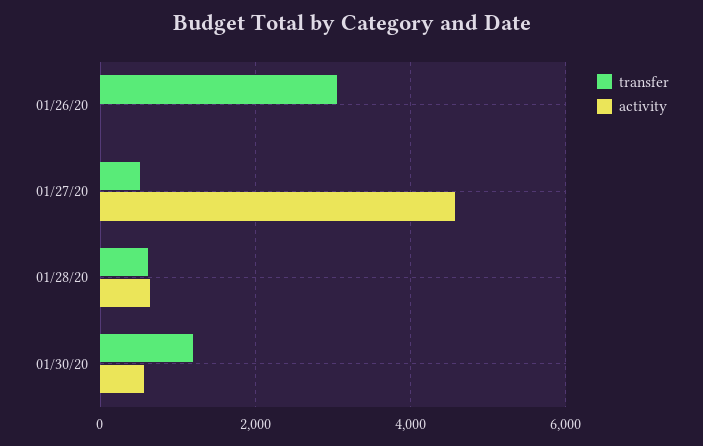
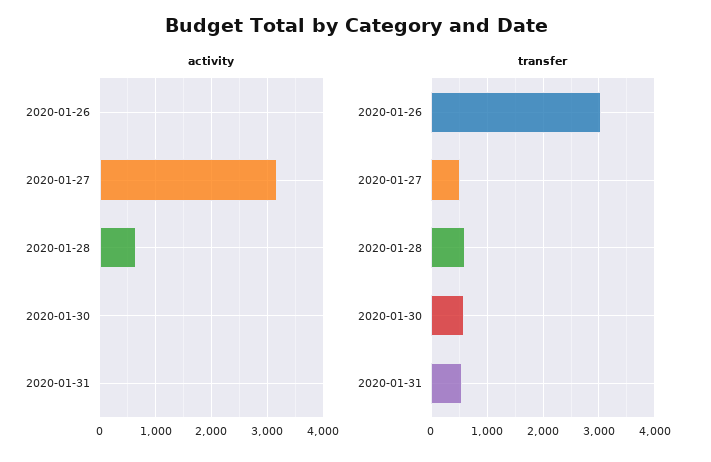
activity, 01/27/20: 4600 -> 3200
transfer, 01/30/20: 1200 -> 600
activity, 01/30/20: 600 -> 0
activity, 2020-01-31: none -> 0
transfer, 2020-01-31: none -> 600

